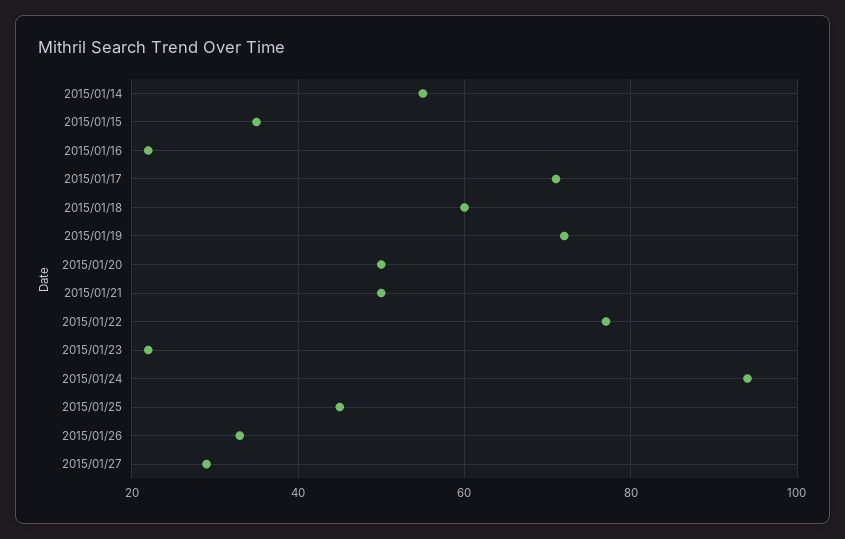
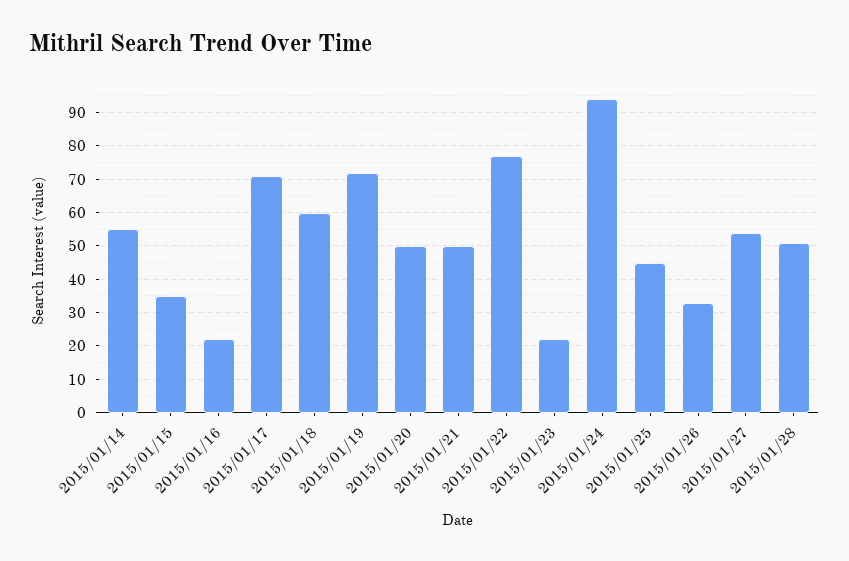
2015/01/27: 30 -> 55
2015/01/28: none -> 50

